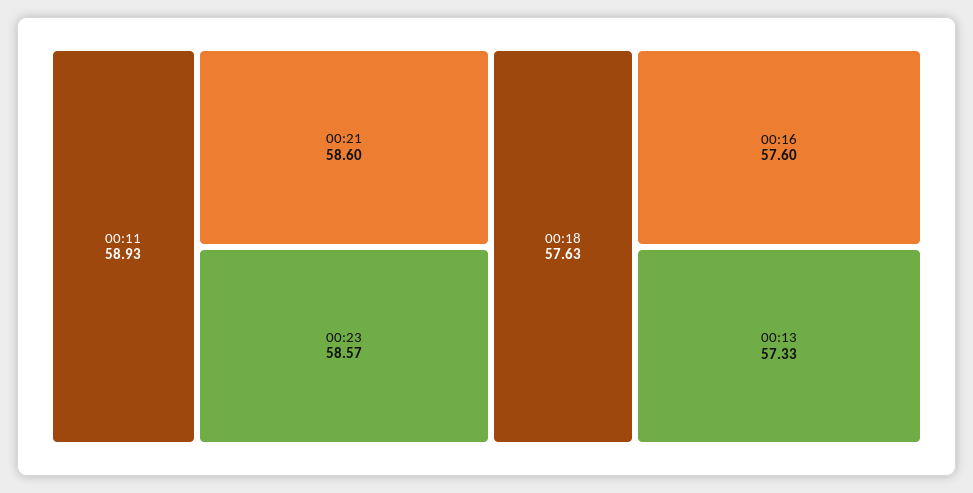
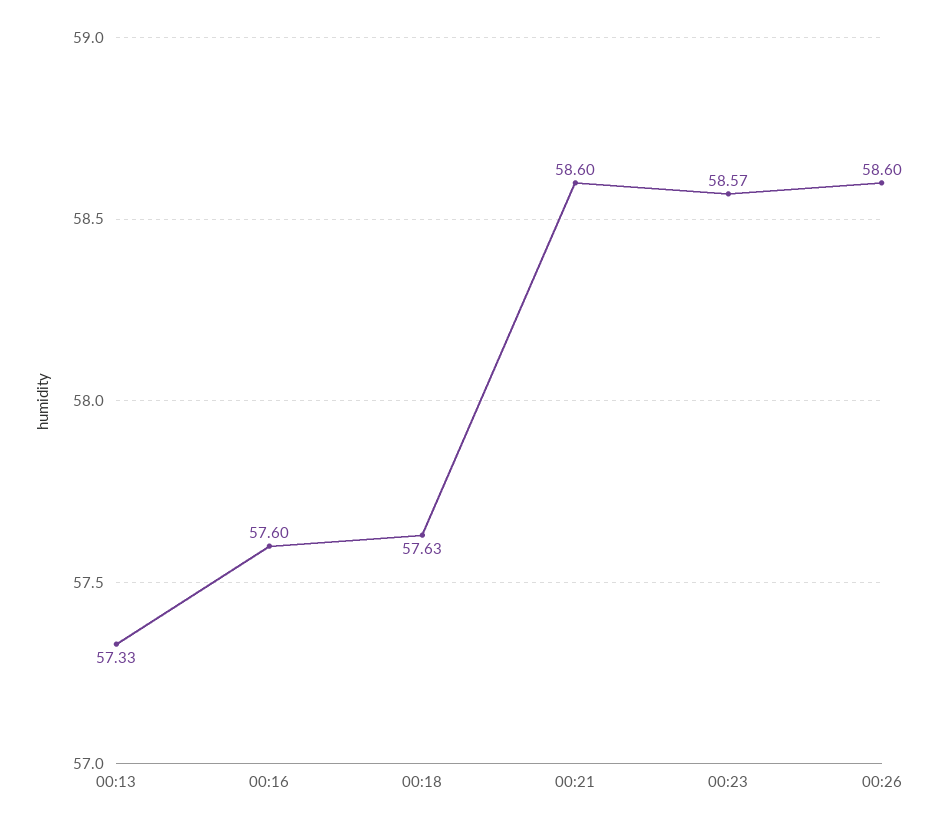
00:11: 58.93 -> none
00:26: none -> 58.6

